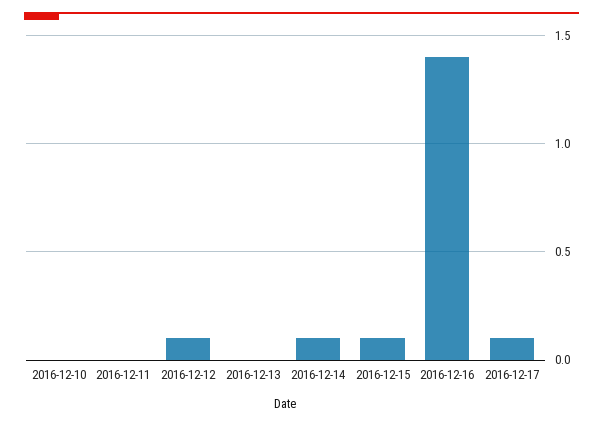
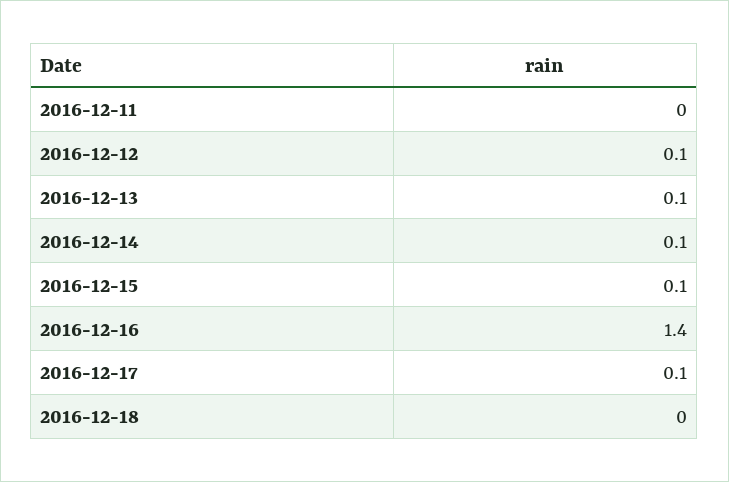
2016-12-10: 0 -> none
2016-12-13: 0 -> 0.1
2016-12-18: none -> 0

